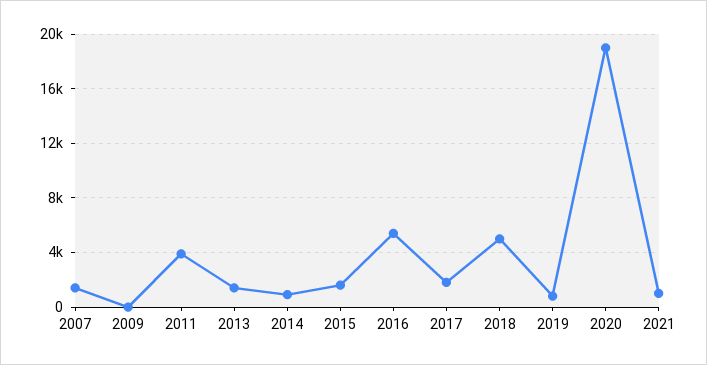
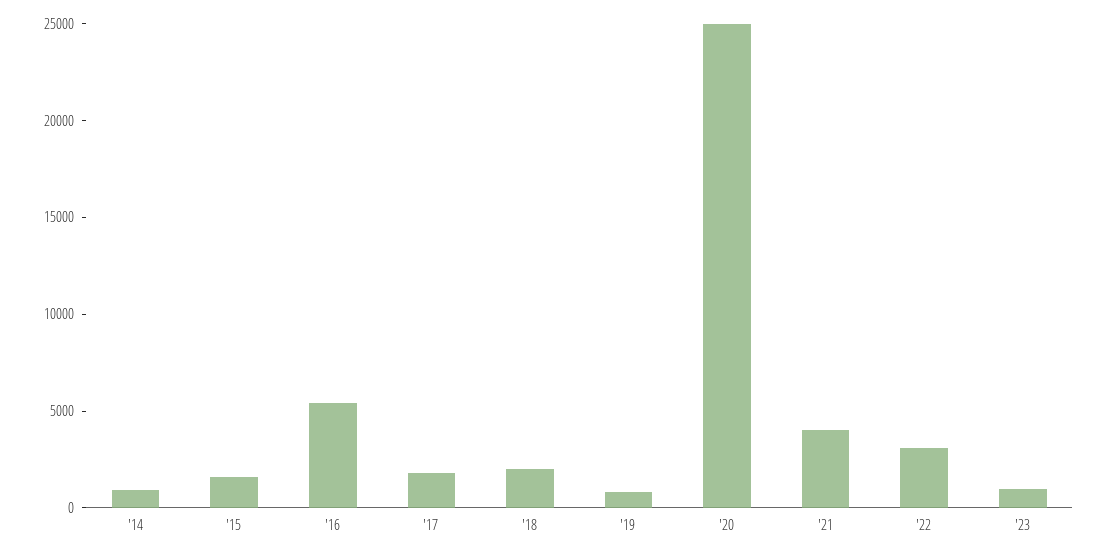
2007: 1500 -> none
2009: 0 -> none
2011: 4000 -> none
2013: 1500 -> none
2018: 5000 -> 2000
2020: 19000 -> 25000
2021: 1000 -> 4000
'22: none -> 3000
'23: none -> 1000

